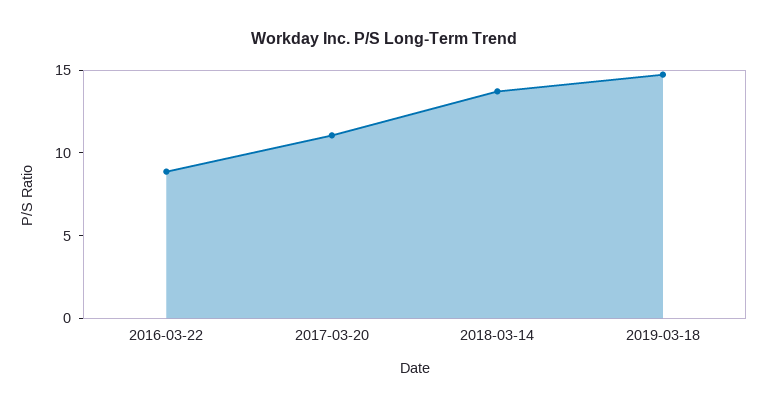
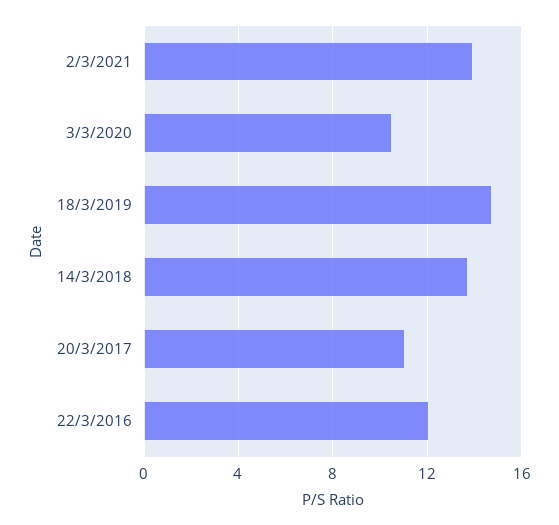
2016-03-22: 9 -> 12
2/3/2021: none -> 14
3/3/2020: none -> 10.5

